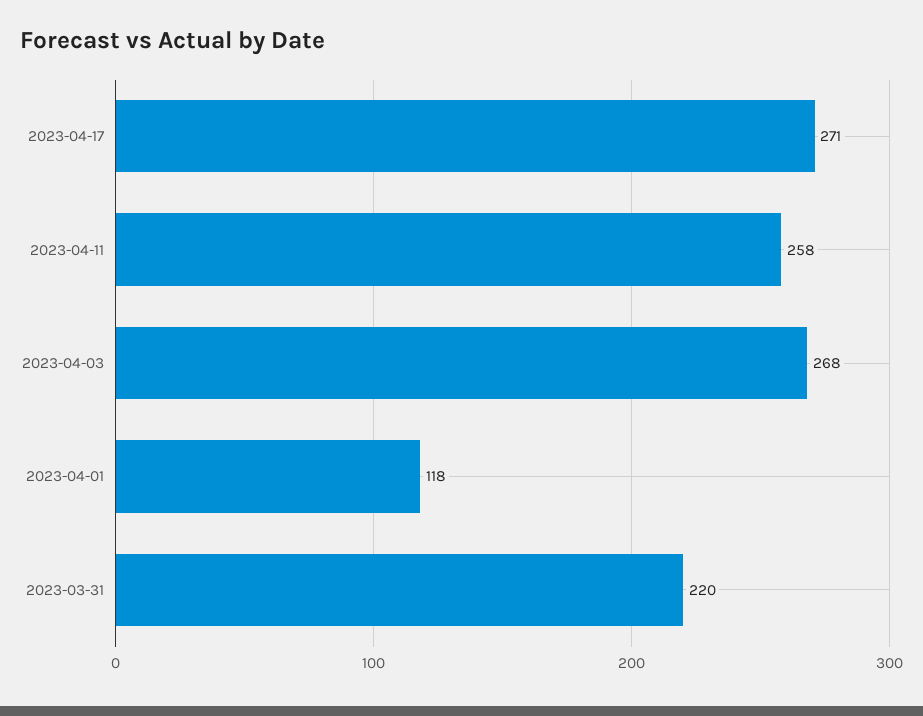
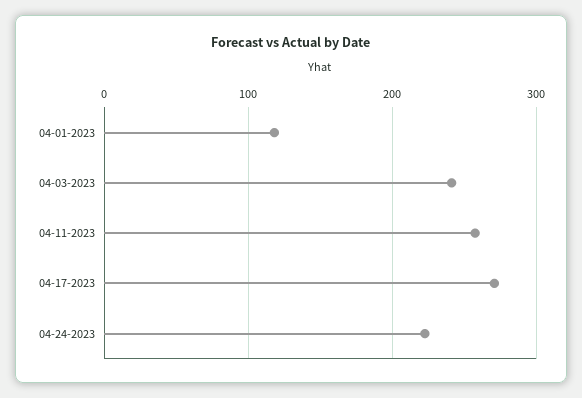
2023-04-03: 268 -> 240
2023-03-31: 220 -> none
04-24-2023: none -> 220

